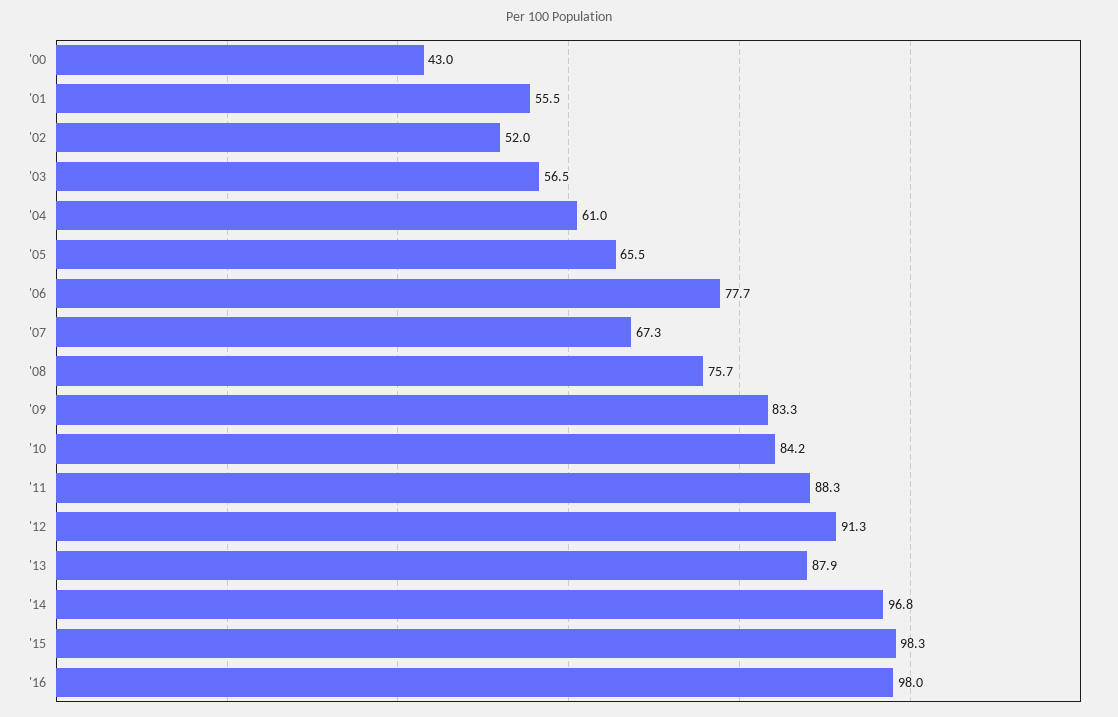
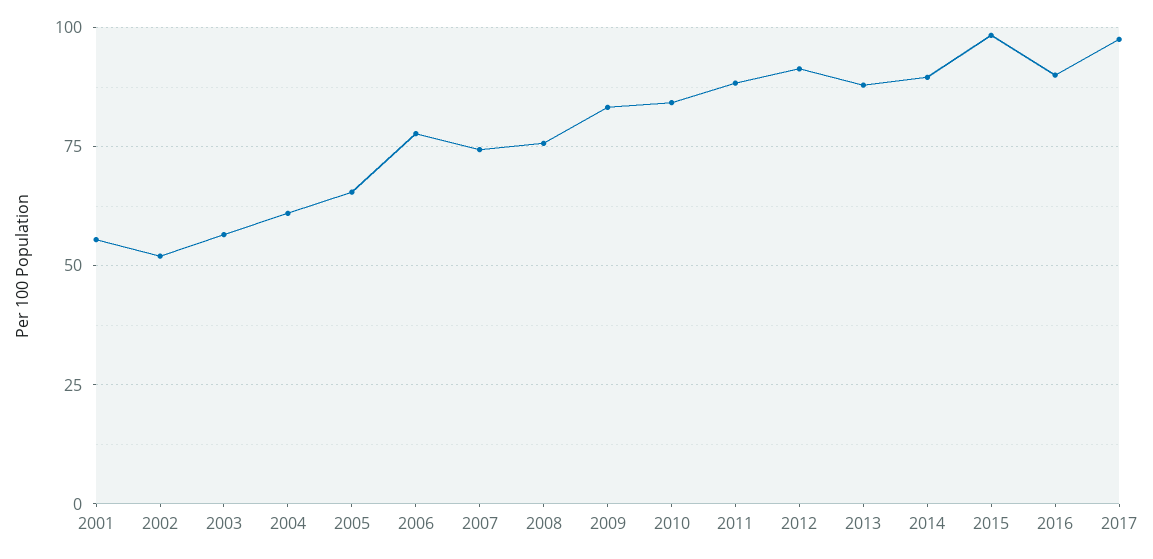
'00: 43 -> none
'07: 67.3 -> 75
'14: 96.8 -> 90
'16: 98 -> 90
2017: none -> 97.5

